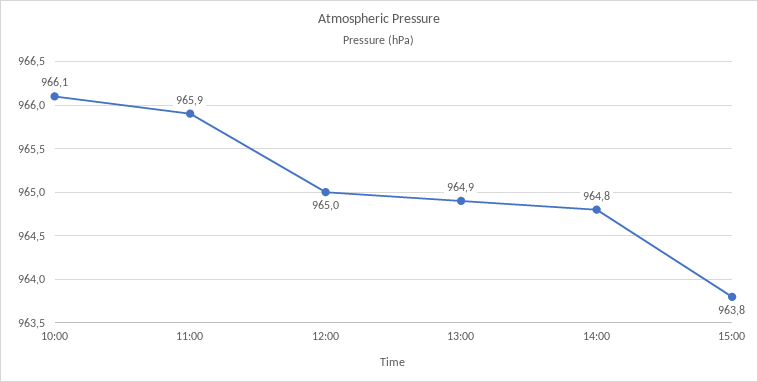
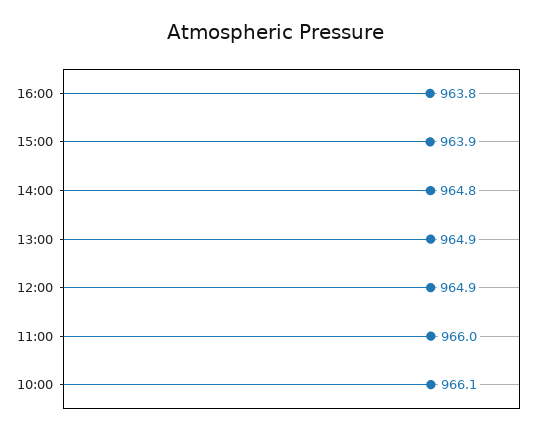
11:00: 965.9 -> 966
12:00: 965 -> 964.9
15:00: 963.8 -> 963.9
16:00: none -> 963.8

